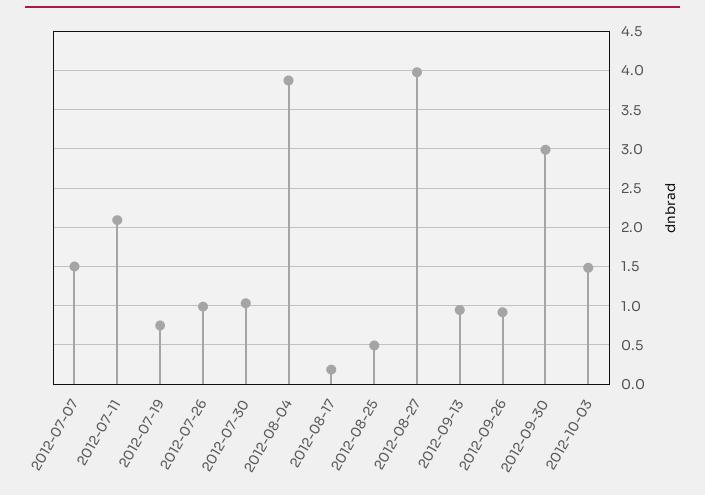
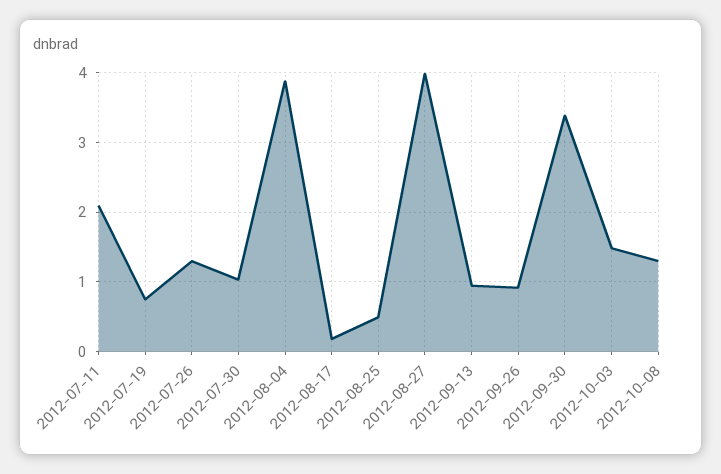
2012-07-07: 1.5 -> none
2012-07-26: 1 -> 1.3
2012-09-30: 3 -> 3.4
2012-10-08: none -> 1.3

